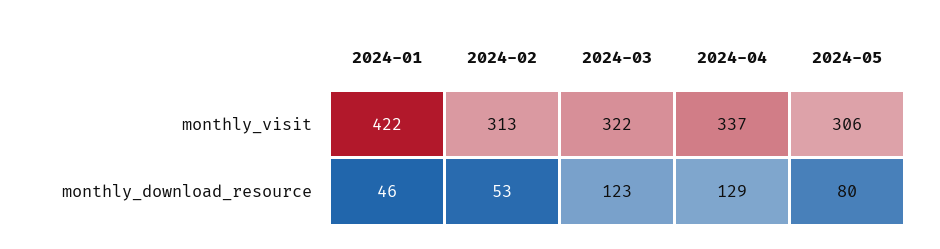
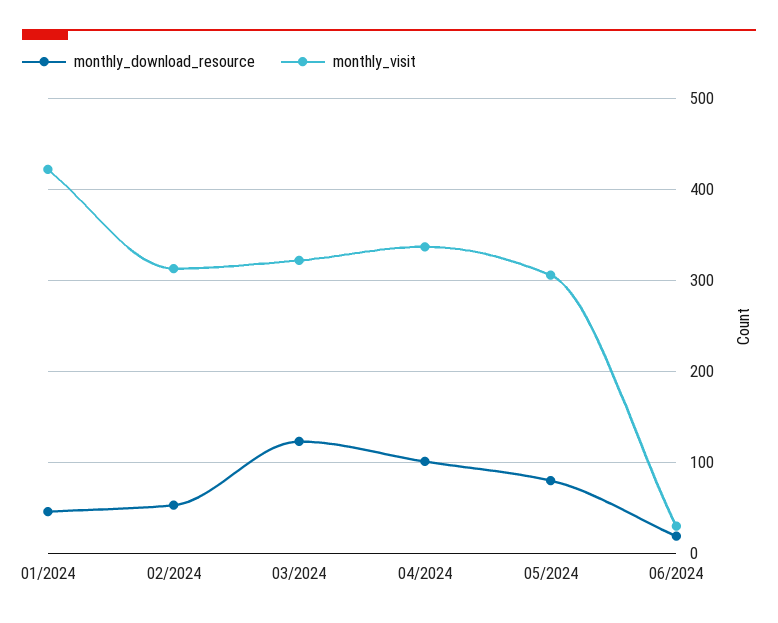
monthly_download_resource, 2024-04: 129 -> 100
monthly_download_resource, 06/2024: none -> 20
monthly_visit, 06/2024: none -> 30

